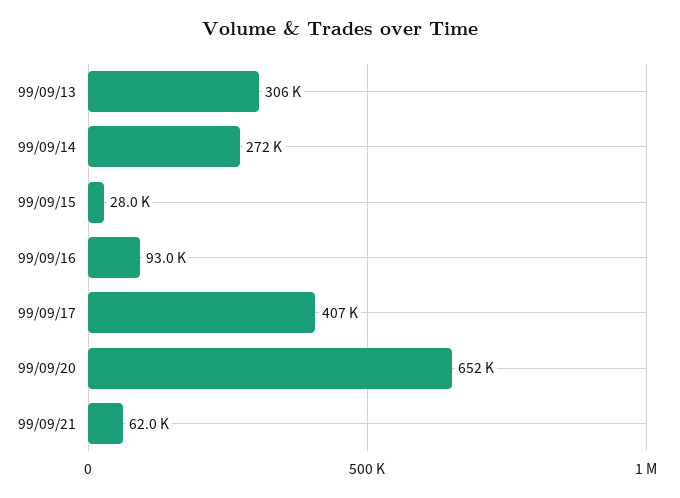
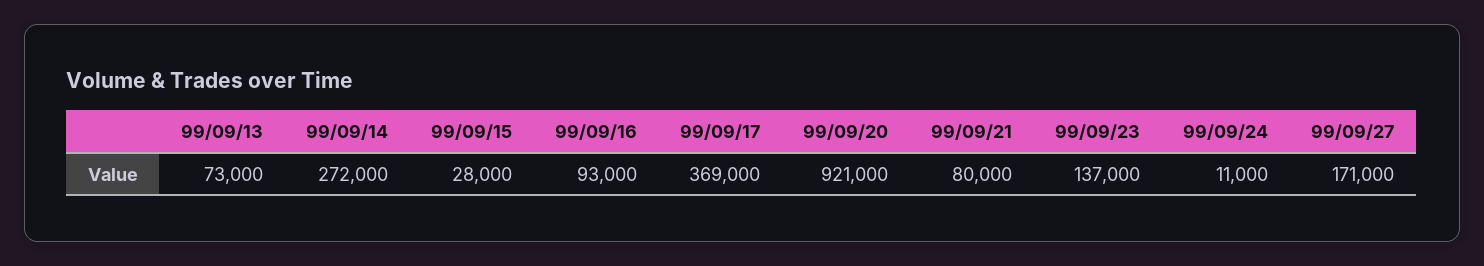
99/09/13: 306000 -> 73000
99/09/17: 407000 -> 369000
99/09/20: 652000 -> 921000
99/09/21: 62000 -> 80000
99/09/23: none -> 137000
99/09/24: none -> 11000
99/09/27: none -> 171000

